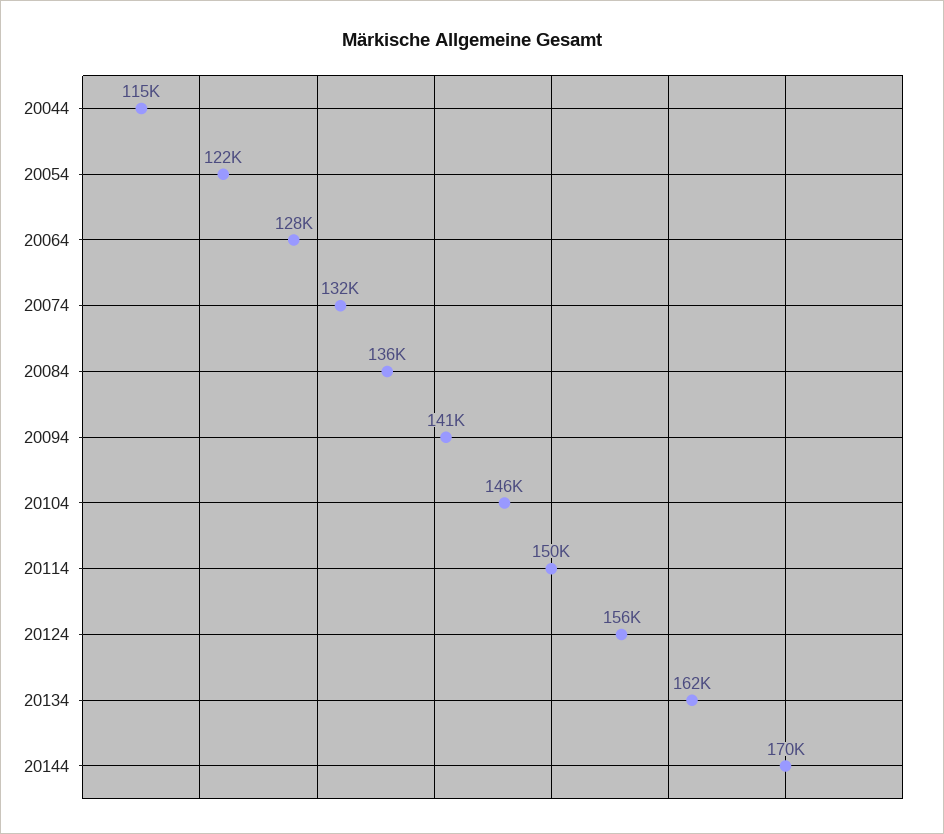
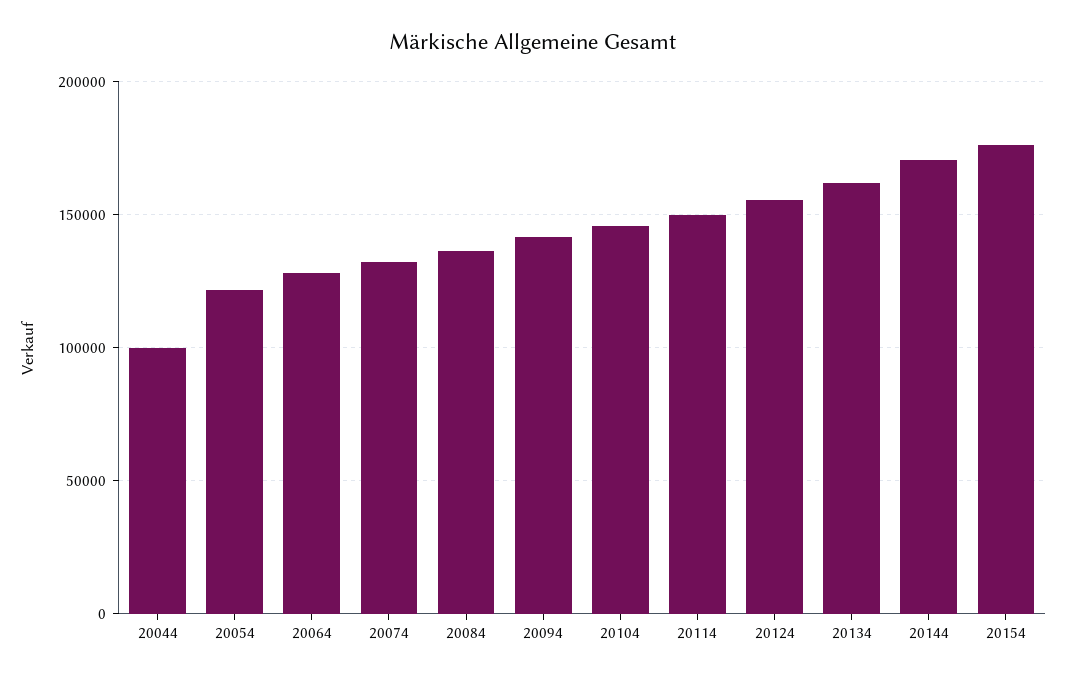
20044: 115000 -> 100000
20154: none -> 175000

